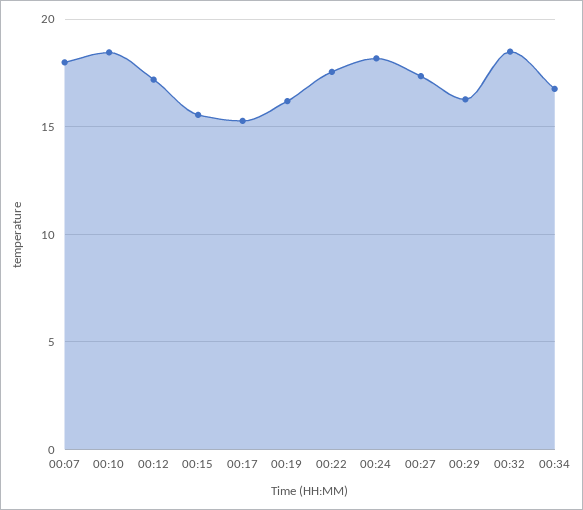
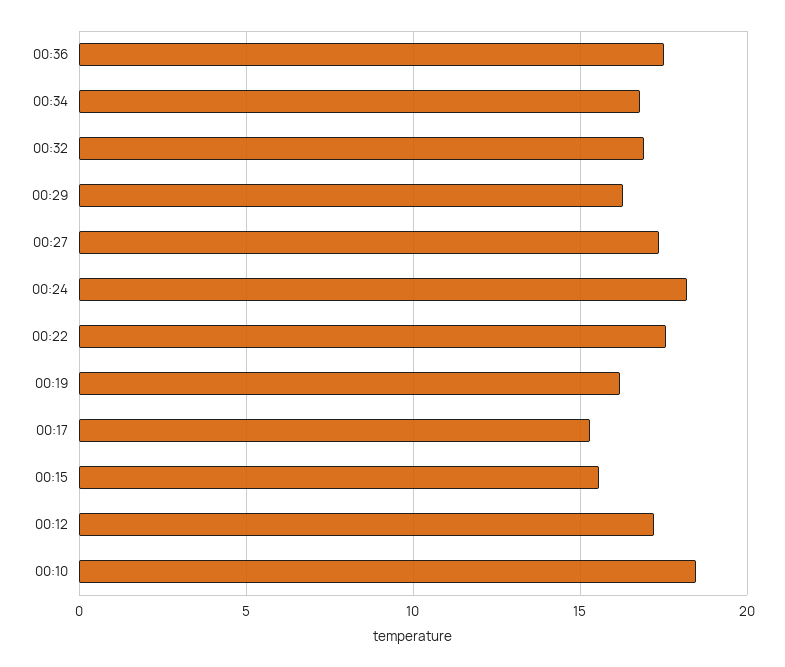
00:07: 18 -> none
00:32: 18.5 -> 17
00:36: none -> 17.5

